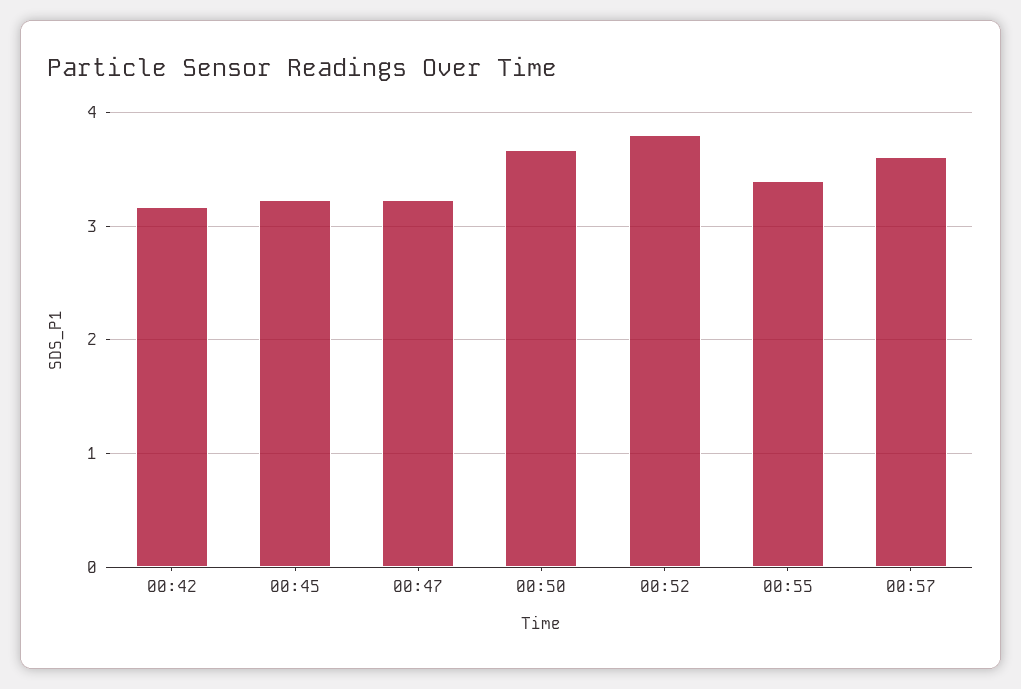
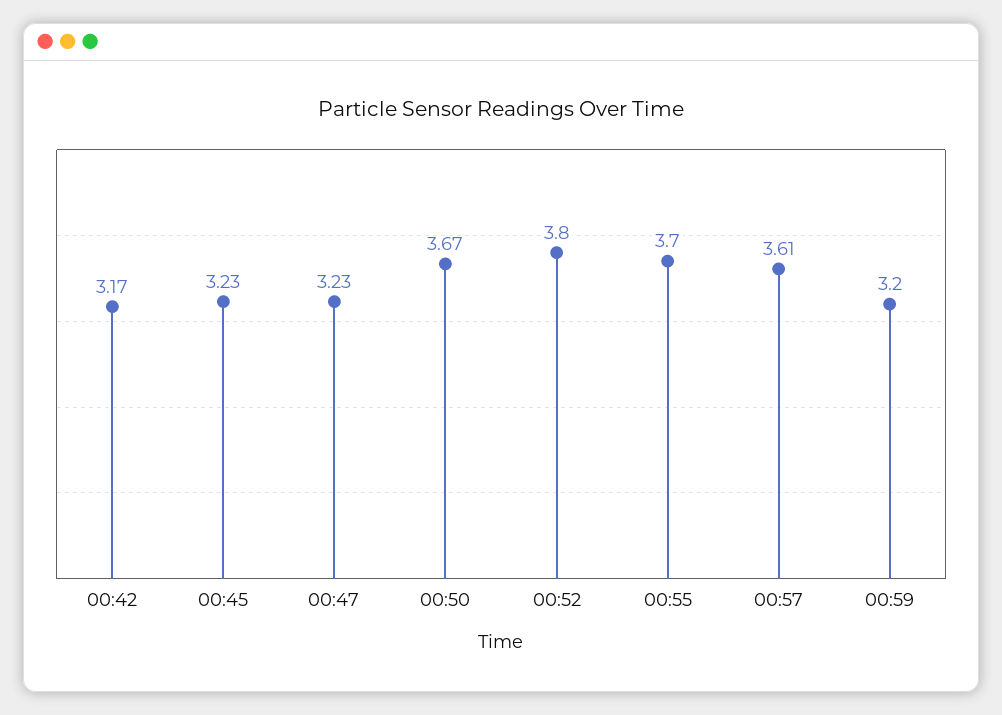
00:55: 3.4 -> 3.7
00:59: none -> 3.2

